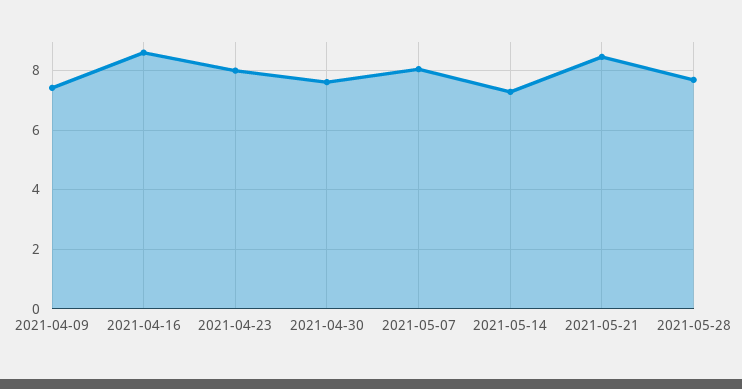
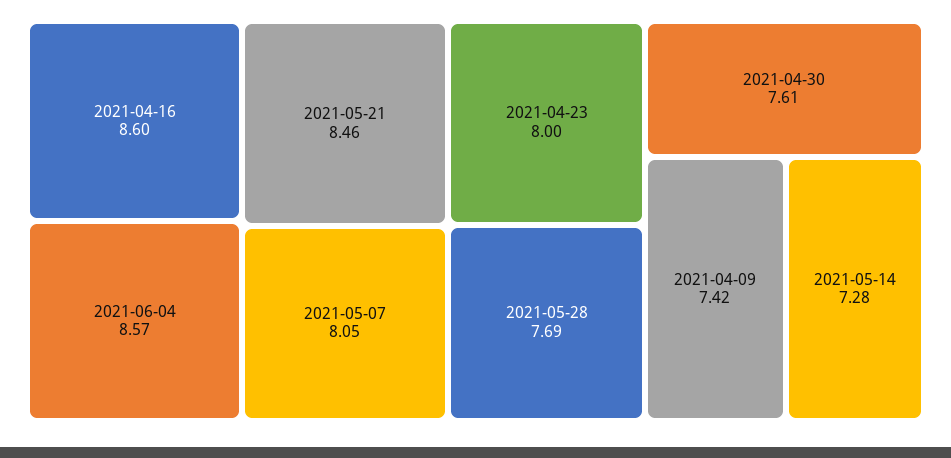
2021-06-04: none -> 8.57

